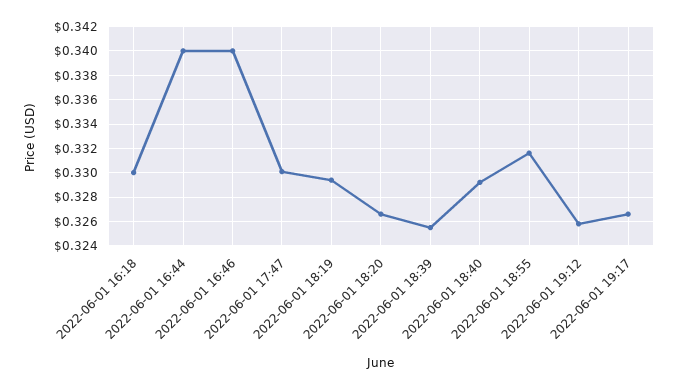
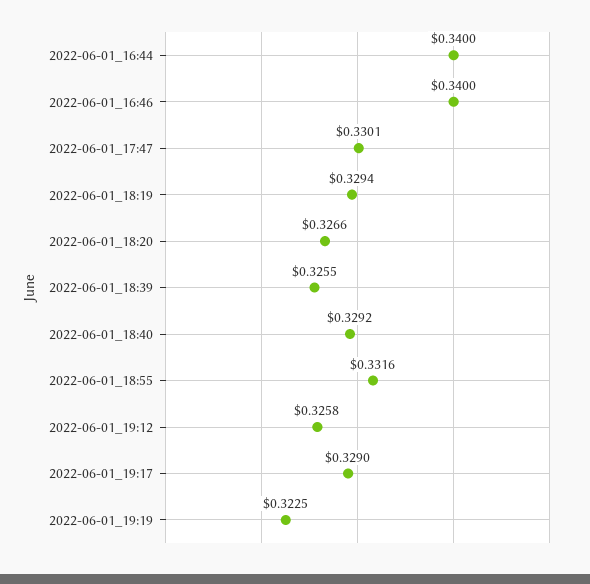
2022-06-01 16:18: 0.33 -> none
2022-06-01 19:17: 0.3265 -> 0.329
2022-06-01_19:19: none -> 0.3225

